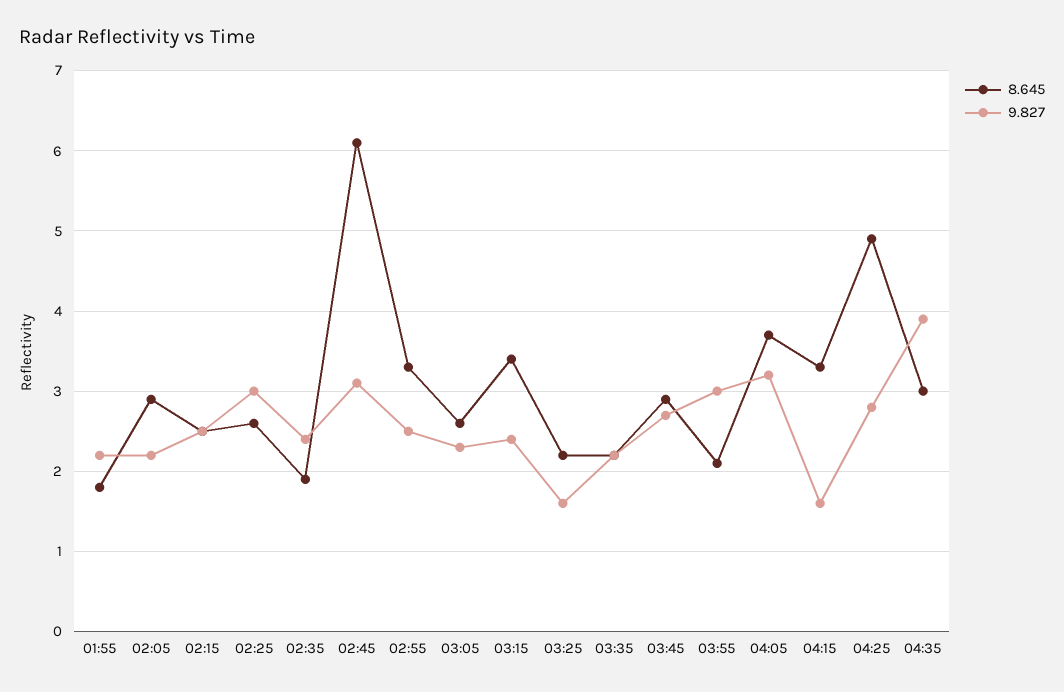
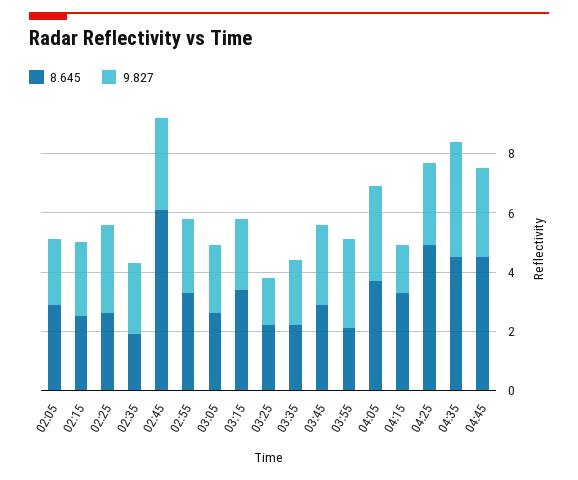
8.645, 01:55: 1.8 -> none
9.827, 01:55: 2.2 -> none
8.645, 04:35: 3 -> 4.5
8.645, 04:45: none -> 4.5
9.827, 04:45: none -> 3

